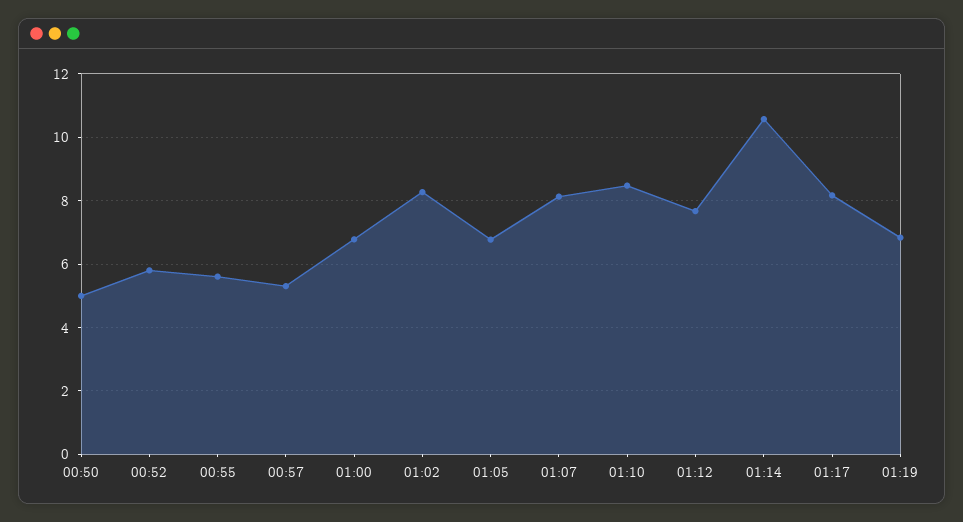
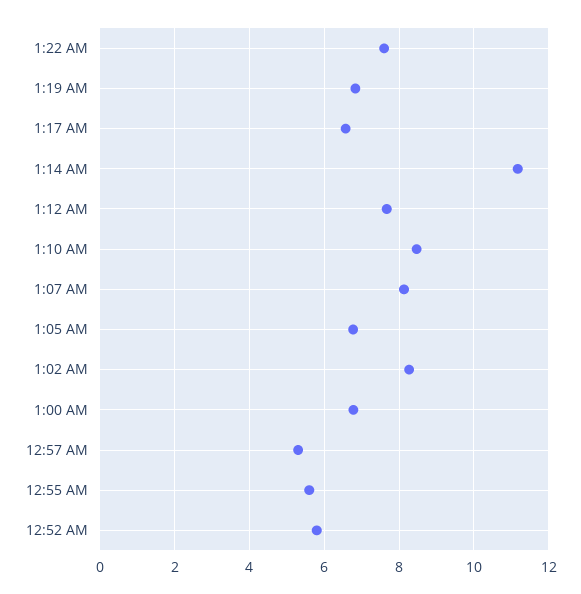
00:50: 5 -> none
01:14: 10.6 -> 11.2
01:17: 8.2 -> 6.6
1:22 AM: none -> 7.6

